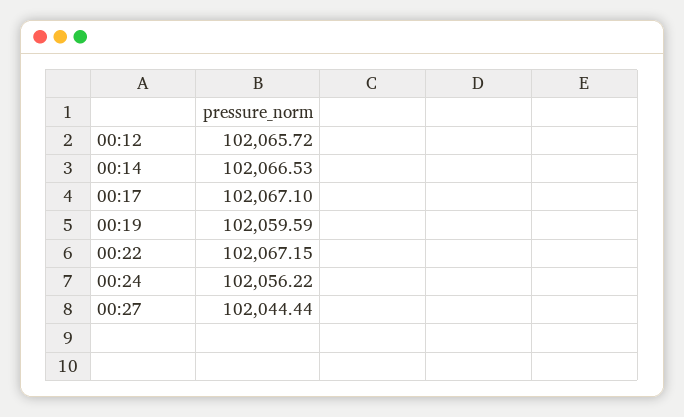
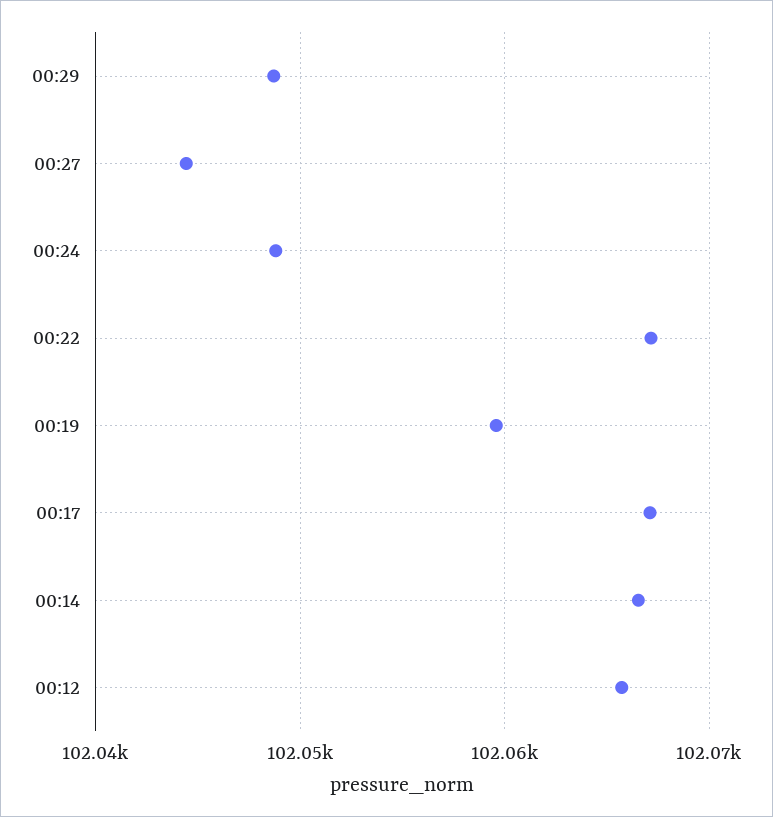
00:24: 102056.22 -> 102049
00:29: none -> 102049

